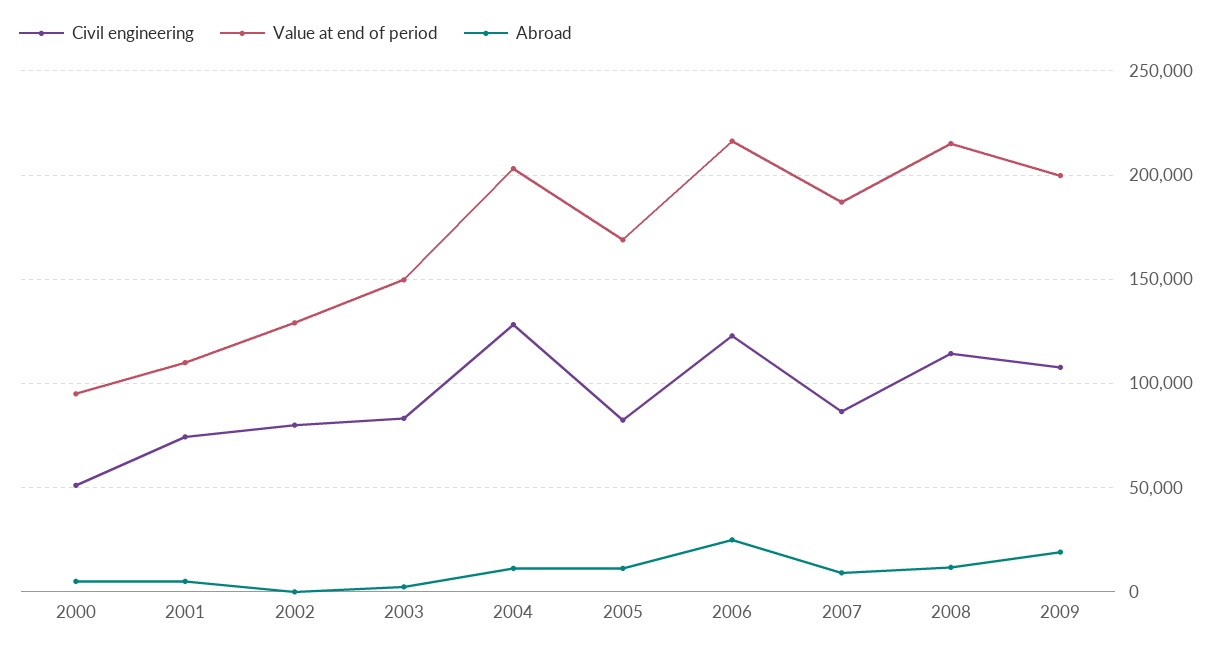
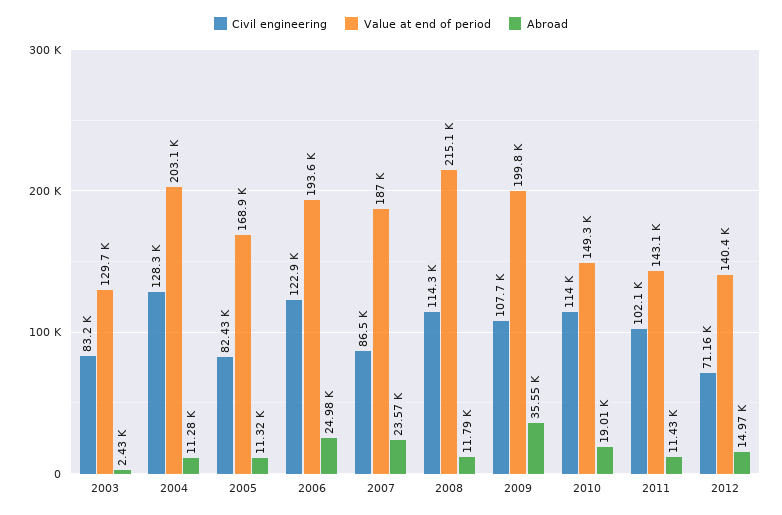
Civil engineering, 2000: 50000 -> none
Value at end of period, 2000: 95000 -> none
Abroad, 2000: 5000 -> none
Civil engineering, 2001: 75000 -> none
Value at end of period, 2001: 110000 -> none
Abroad, 2001: 5000 -> none
Civil engineering, 2002: 80000 -> none
Value at end of period, 2002: 130000 -> none
Abroad, 2002: 0 -> none
Value at end of period, 2003: 150000 -> 129700
Value at end of period, 2006: 215000 -> 193600
Abroad, 2007: 10000 -> 23570
Abroad, 2009: 20000 -> 35550
Civil engineering, 2010: none -> 114000
Value at end of period, 2010: none -> 149300
Abroad, 2010: none -> 19010
Civil engineering, 2011: none -> 102100
Value at end of period, 2011: none -> 143100
Abroad, 2011: none -> 11430
Civil engineering, 2012: none -> 71160
Value at end of period, 2012: none -> 140400
Abroad, 2012: none -> 14970

